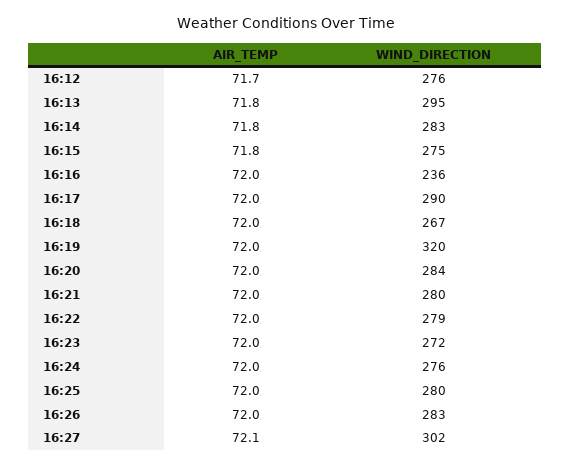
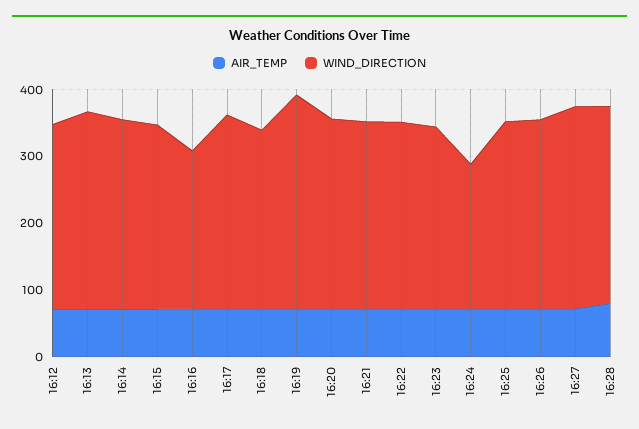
WIND_DIRECTION, 16:24: 276 -> 220
AIR_TEMP, 16:28: none -> 80
WIND_DIRECTION, 16:28: none -> 300

